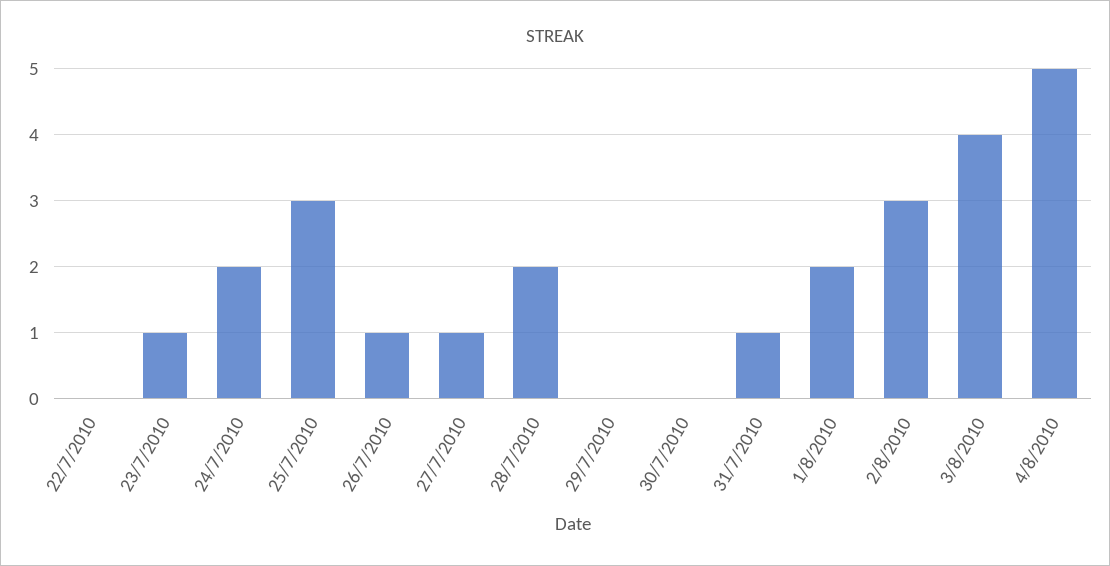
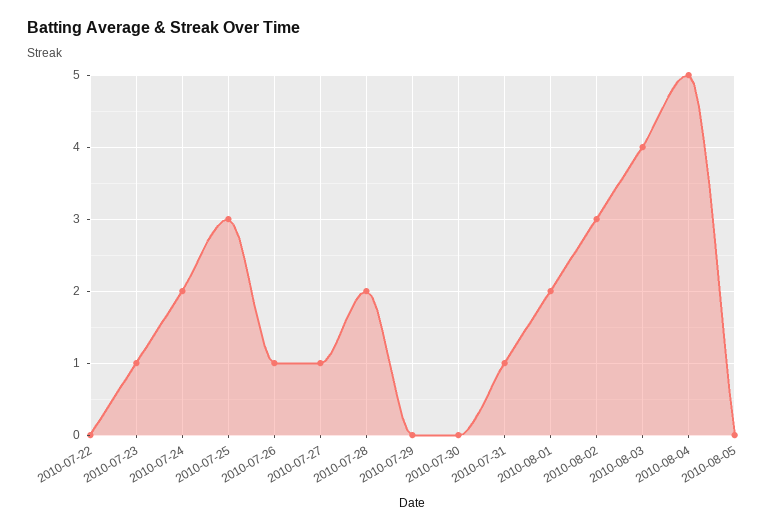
2010-08-05: none -> 0

